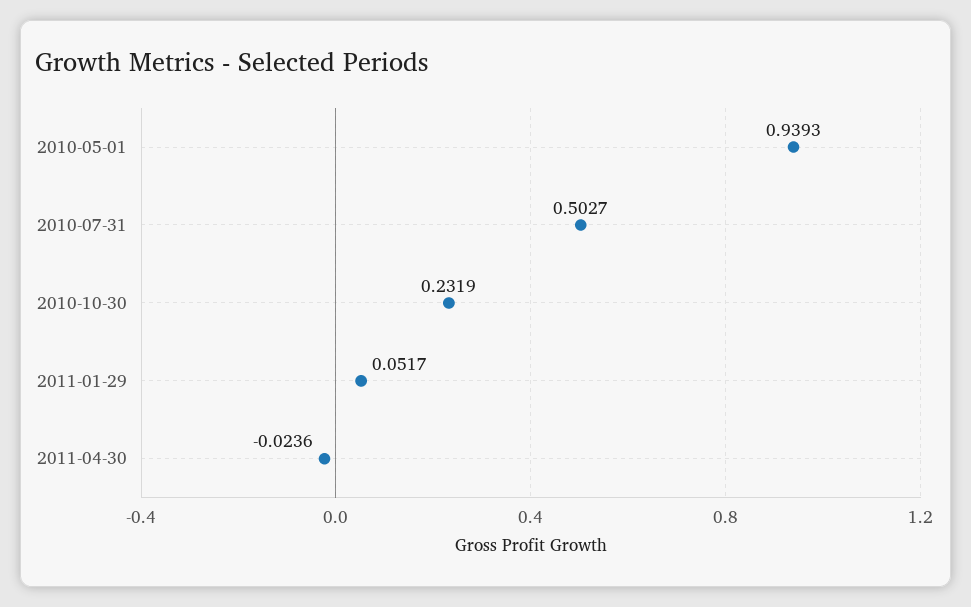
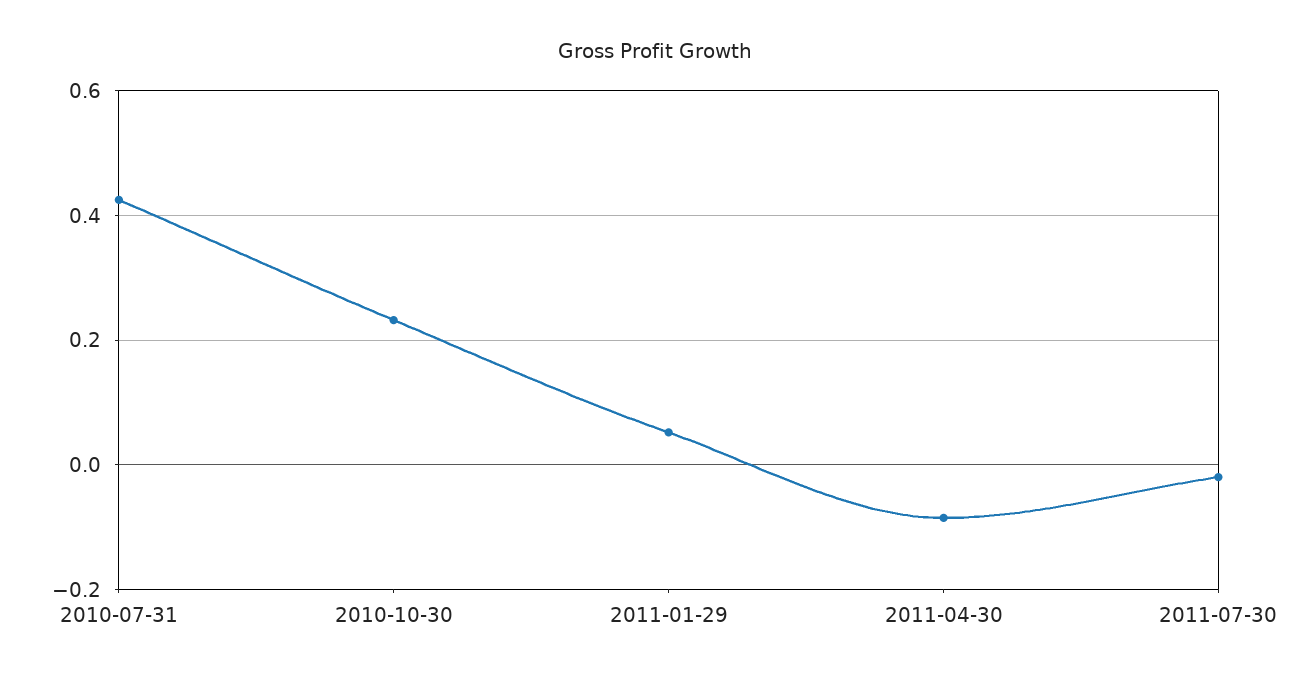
2010-05-01: 0.9393 -> none
2010-07-31: 0.5027 -> 0.42
2011-04-30: -0.0236 -> -0.08
2011-07-30: none -> -0.02

